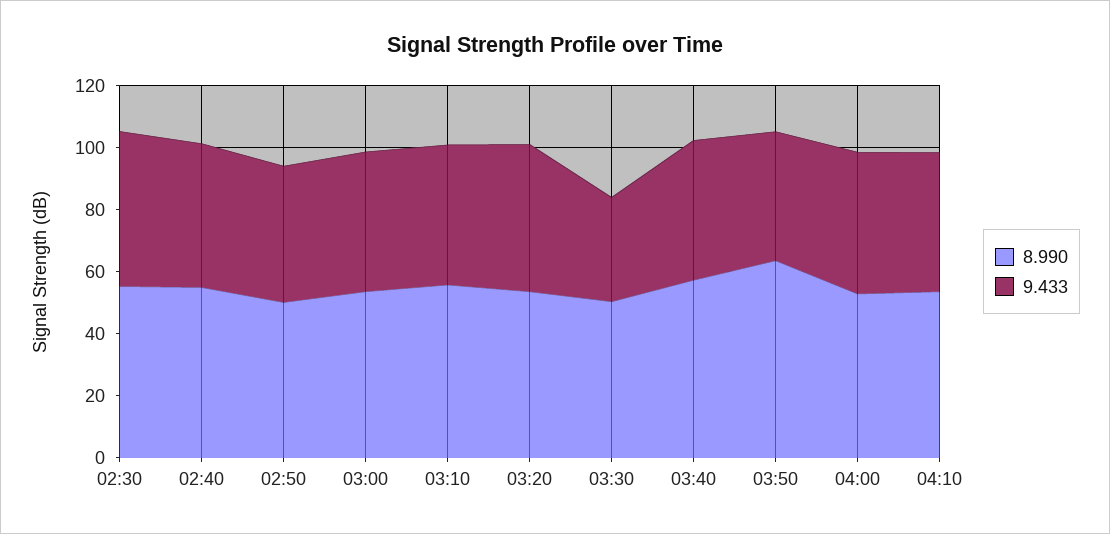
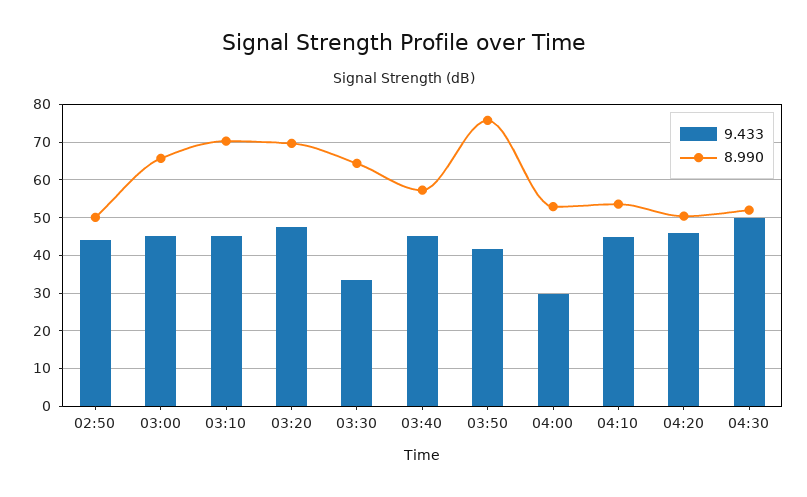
8.990, 02:30: 55 -> none
9.433, 02:30: 50 -> none
8.990, 02:40: 55 -> none
9.433, 02:40: 45 -> none
8.990, 03:00: 55 -> 66
8.990, 03:10: 55 -> 70
8.990, 03:20: 55 -> 70
8.990, 03:30: 50 -> 64
8.990, 03:50: 65 -> 76
9.433, 04:00: 45 -> 30
9.433, 04:20: none -> 46
8.990, 04:20: none -> 50
9.433, 04:30: none -> 50
8.990, 04:30: none -> 52

